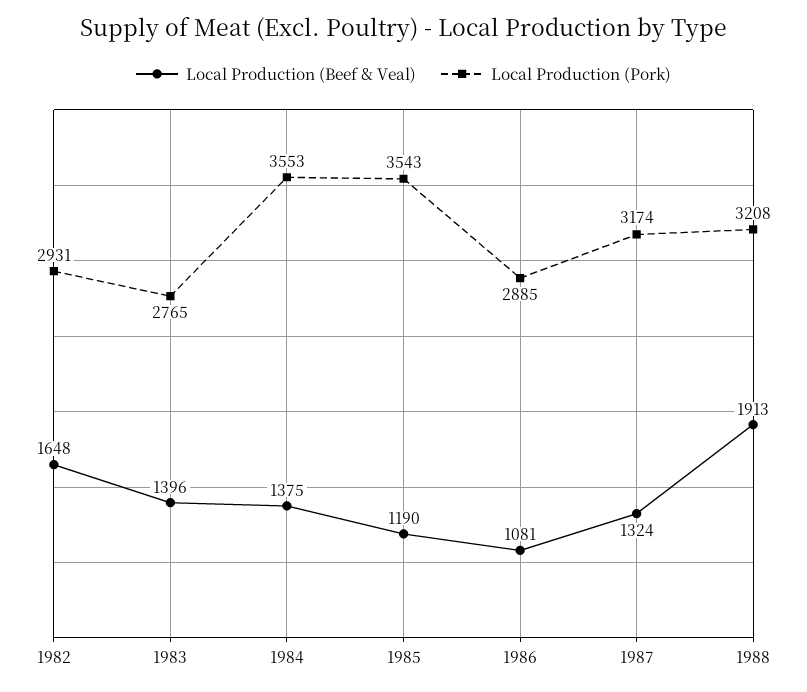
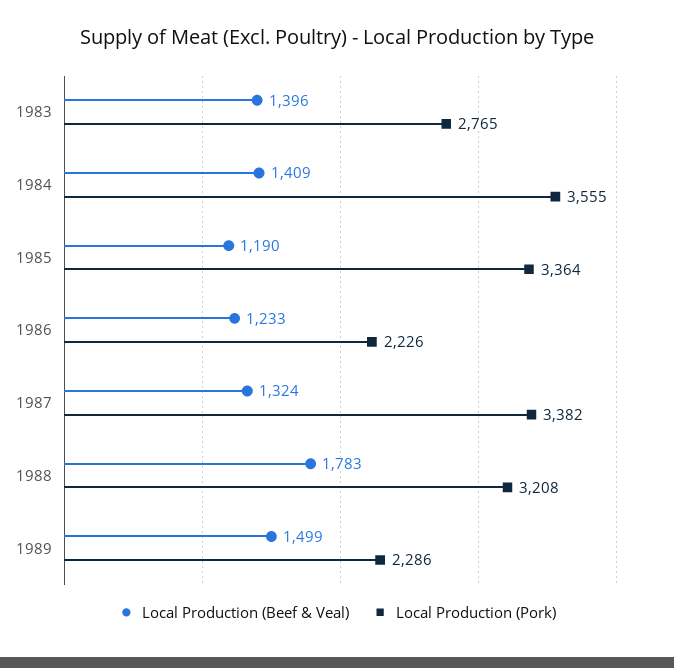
Local Production (Beef & Veal), 1982: 1648 -> none
Local Production (Pork), 1982: 2931 -> none
Local Production (Beef & Veal), 1984: 1375 -> 1409
Local Production (Pork), 1984: 3553 -> 3555
Local Production (Pork), 1985: 3543 -> 3364
Local Production (Beef & Veal), 1986: 1081 -> 1233
Local Production (Pork), 1986: 2885 -> 2226
Local Production (Pork), 1987: 3174 -> 3382
Local Production (Beef & Veal), 1988: 1913 -> 1783
Local Production (Beef & Veal), 1989: none -> 1499
Local Production (Pork), 1989: none -> 2286

